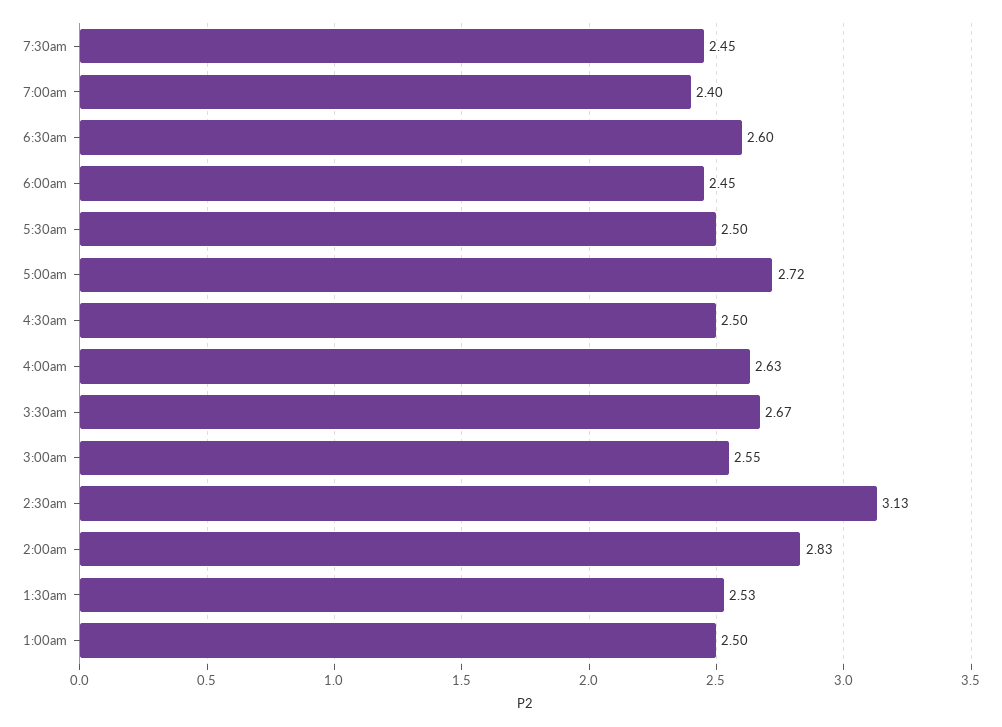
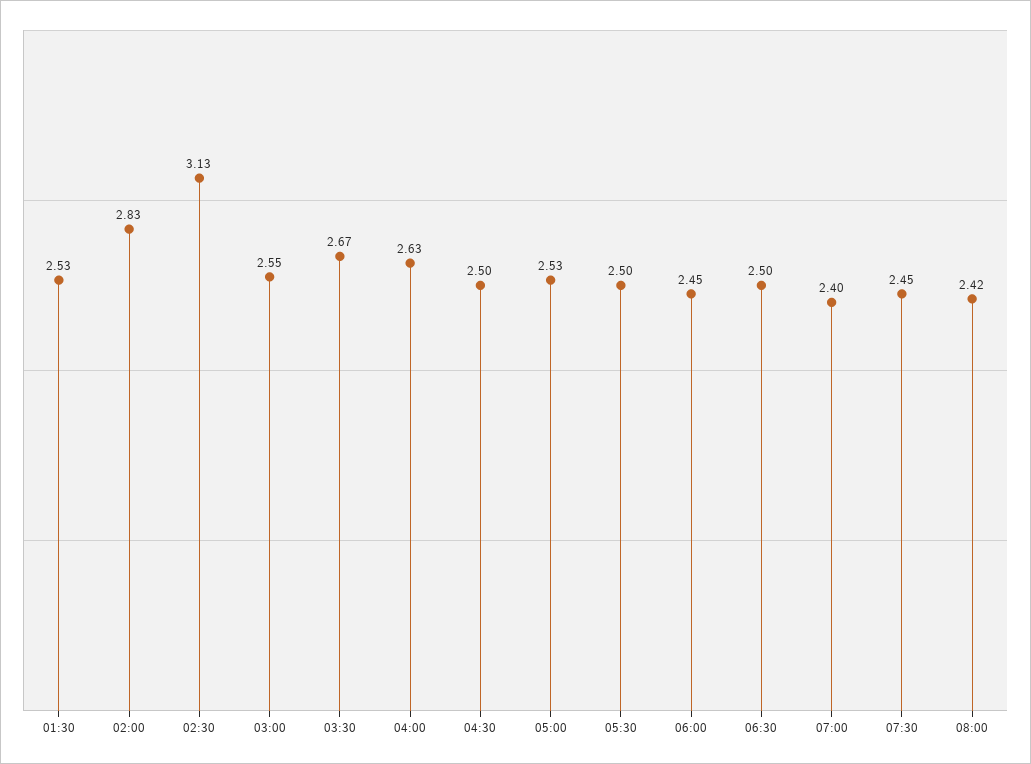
6:30am: 2.6 -> 2.5
5:00am: 2.72 -> 2.53
1:00am: 2.5 -> none
08:00: none -> 2.42

